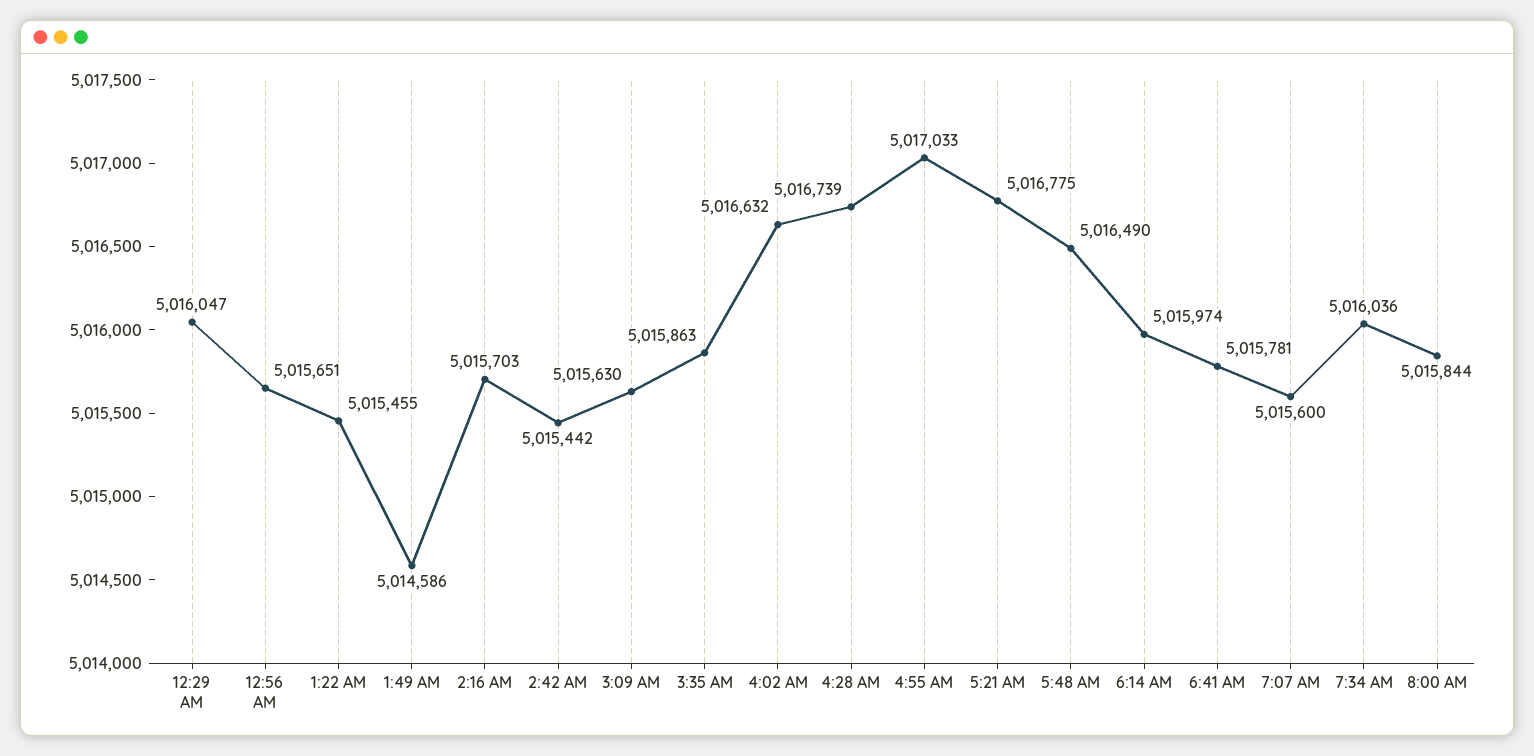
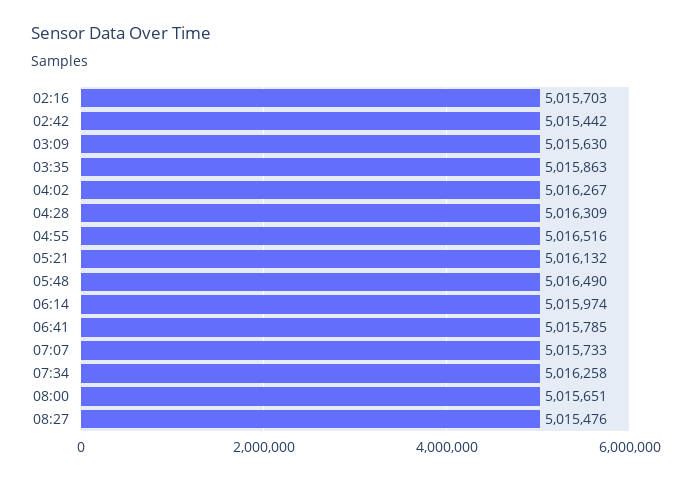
12:29 AM: 5016047 -> none
12:56 AM: 5015651 -> none
1:22 AM: 5015455 -> none
1:49 AM: 5014586 -> none
4:02 AM: 5016632 -> 5016267
4:28 AM: 5016739 -> 5016309
4:55 AM: 5017033 -> 5016516
5:21 AM: 5016775 -> 5016132
6:41 AM: 5015781 -> 5015785
7:07 AM: 5015600 -> 5015733
7:34 AM: 5016036 -> 5016258
8:00 AM: 5015844 -> 5015651
08:27: none -> 5015476

